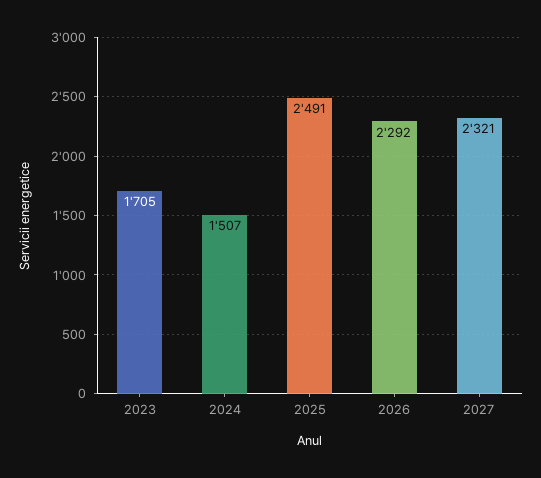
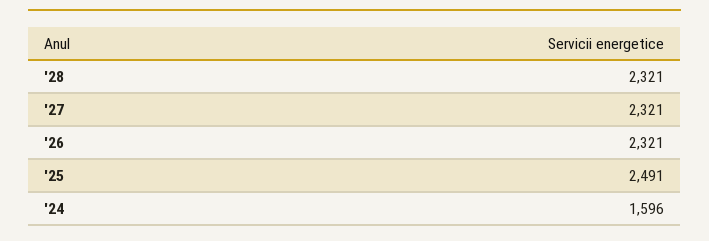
2023: 1705 -> none
2024: 1507 -> 1596
2026: 2292 -> 2321
'28: none -> 2321

